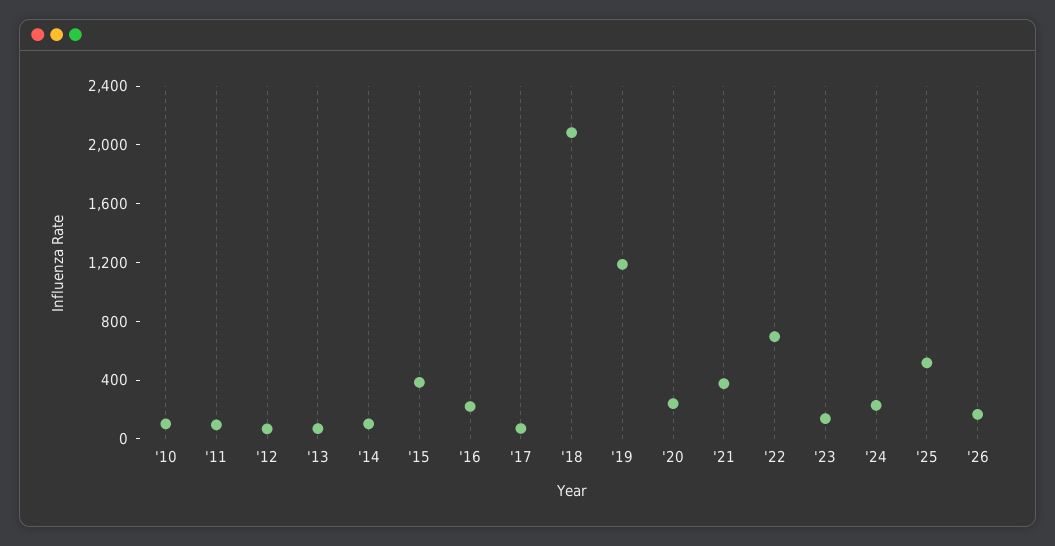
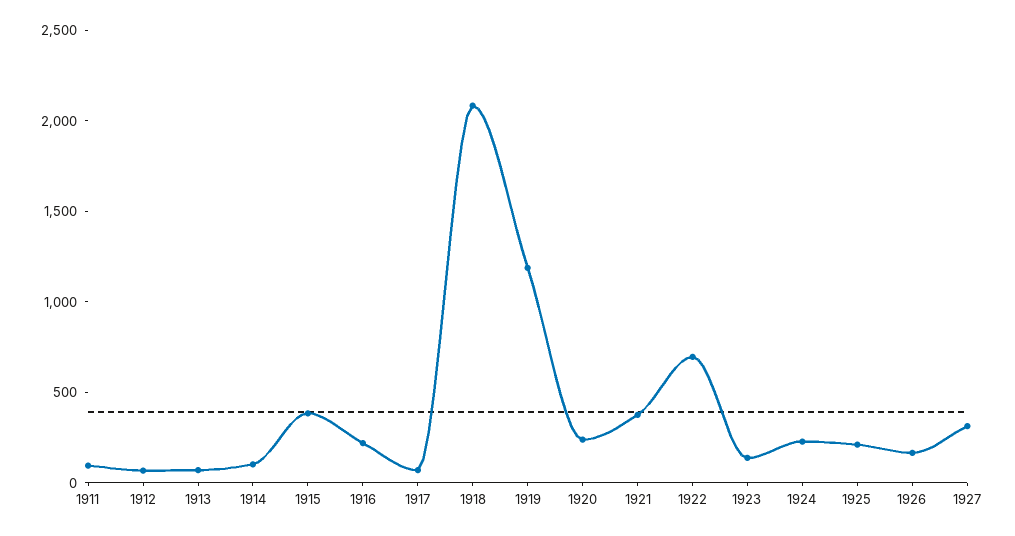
'10: 100 -> none
'25: 500 -> 200
1927: none -> 300

